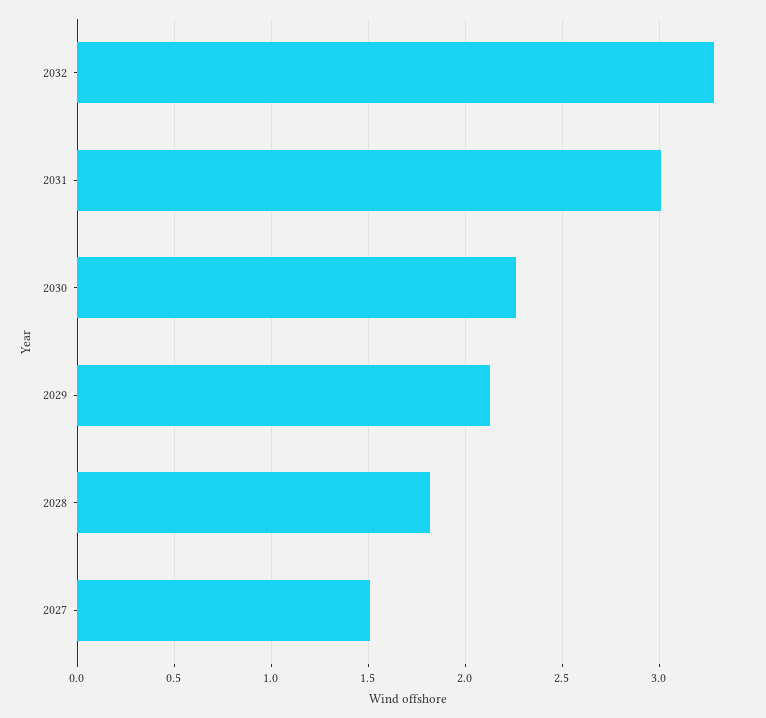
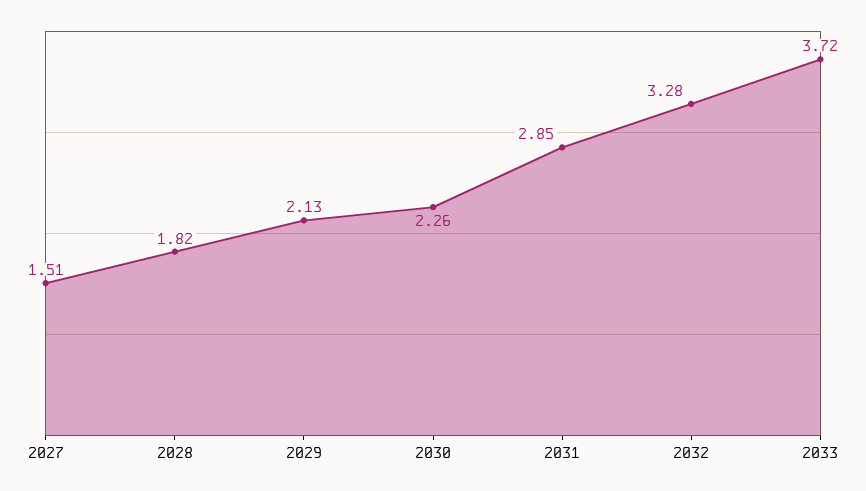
2031: 3 -> 2.85
2033: none -> 3.72

